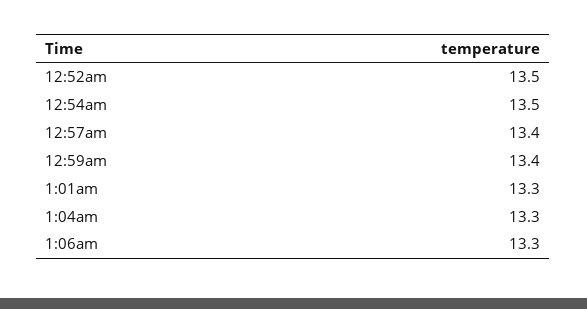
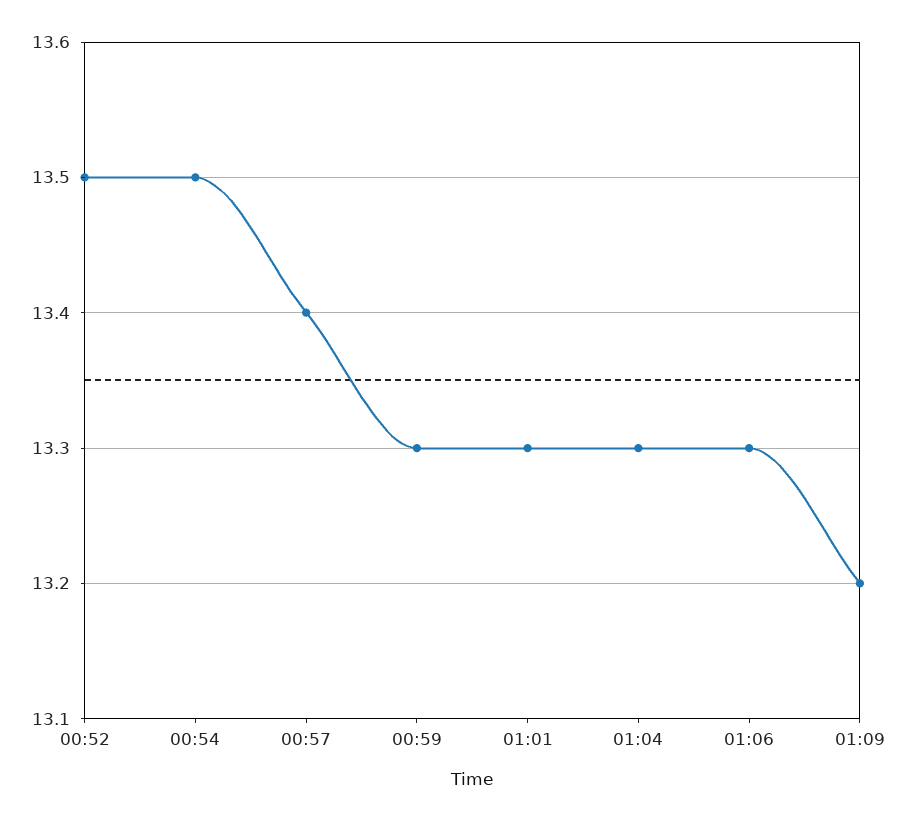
12:59am: 13.4 -> 13.3
01:09: none -> 13.2

